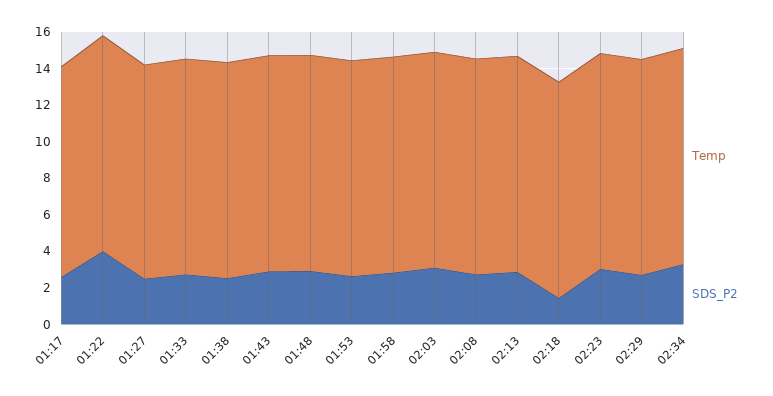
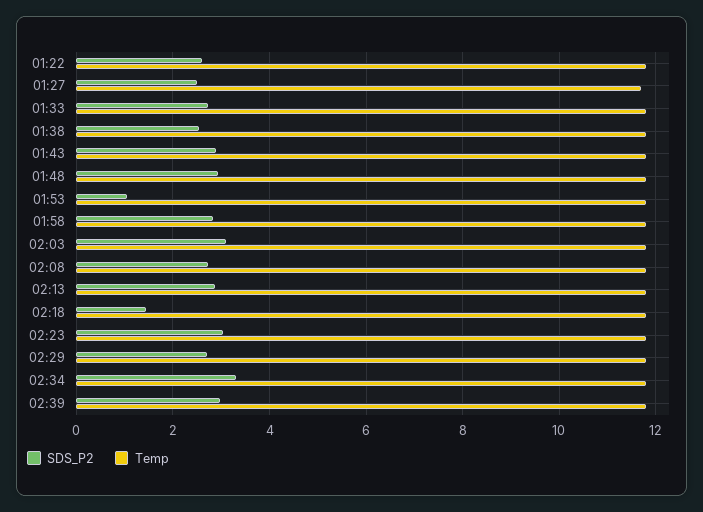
Temp, 01:17: 11.5 -> none
SDS_P2, 01:17: 2.5 -> none
SDS_P2, 01:22: 4 -> 2.6
SDS_P2, 01:53: 2.5 -> 1
SDS_P2, 02:39: none -> 3
Temp, 02:39: none -> 11.8

